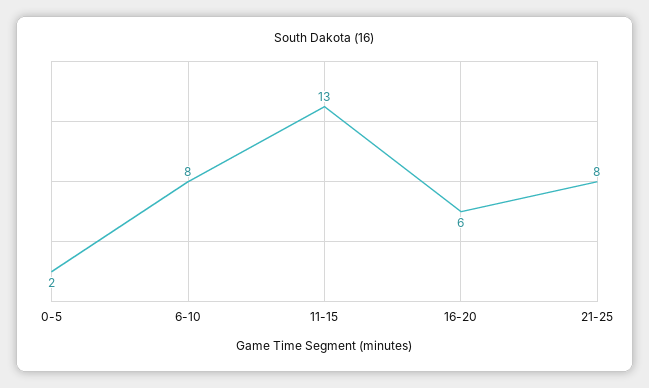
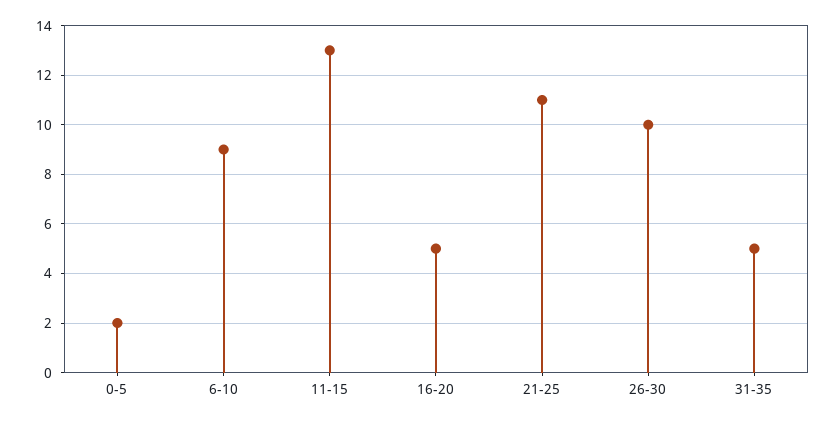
6-10: 8 -> 9
16-20: 6 -> 5
21-25: 8 -> 11
26-30: none -> 10
31-35: none -> 5

